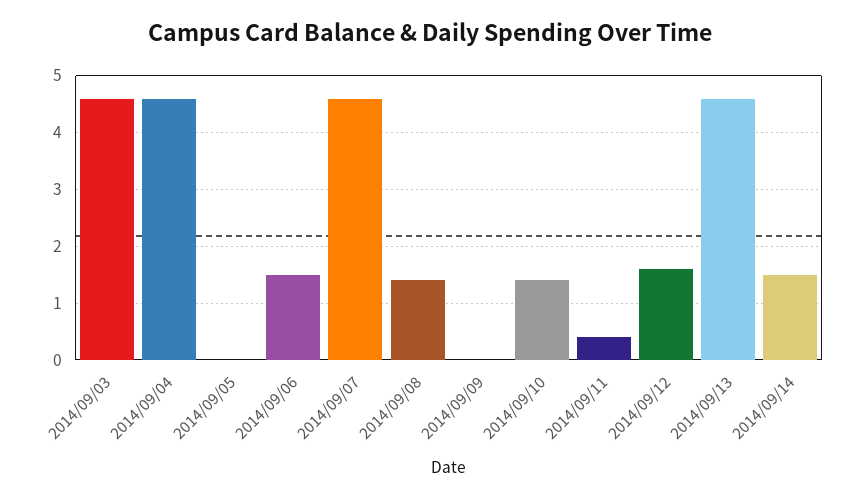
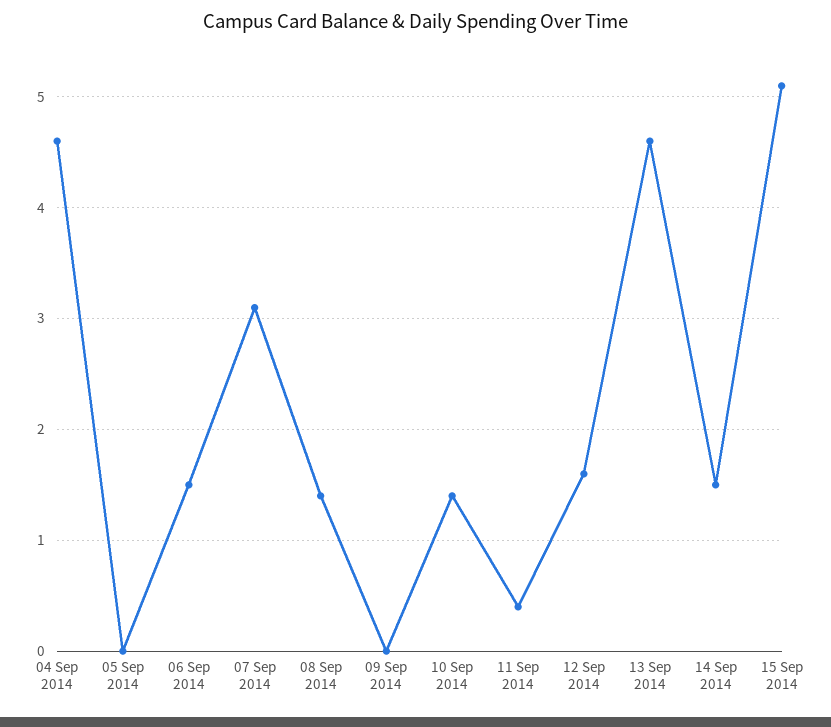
2014/09/03: 4.5 -> none
2014/09/07: 4.5 -> 3.1
15 Sep 2014: none -> 5.1

